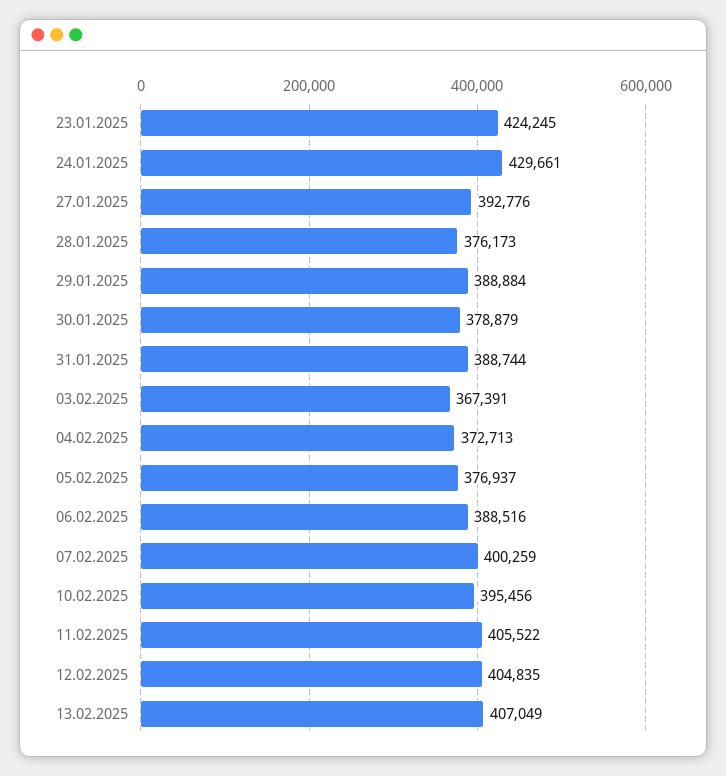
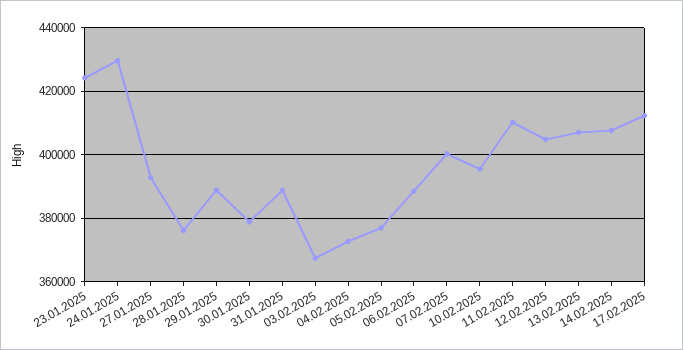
11.02.2025: 405522 -> 410000
14.02.2025: none -> 408000
17.02.2025: none -> 412000

